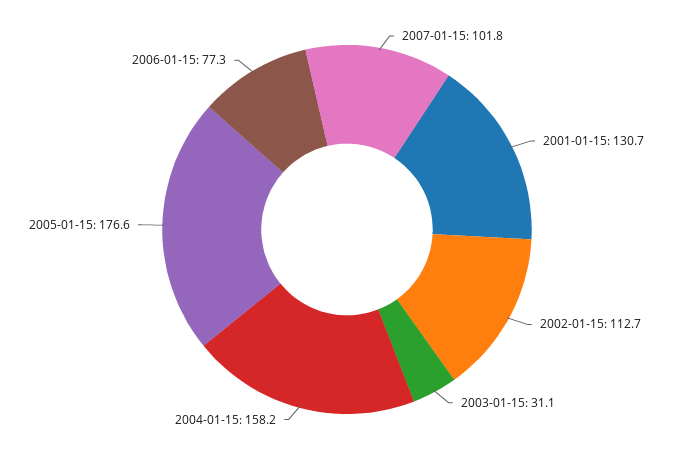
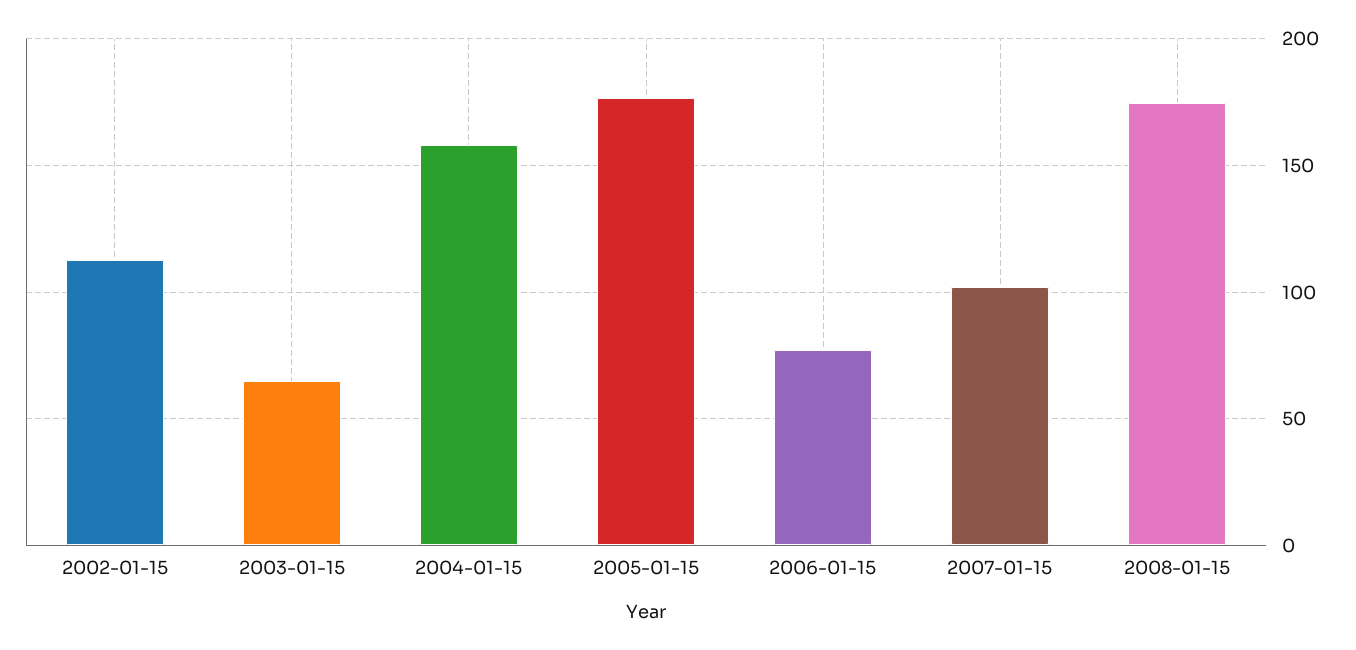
2001-01-15: 130.7 -> none
2003-01-15: 31.1 -> 65
2008-01-15: none -> 175

